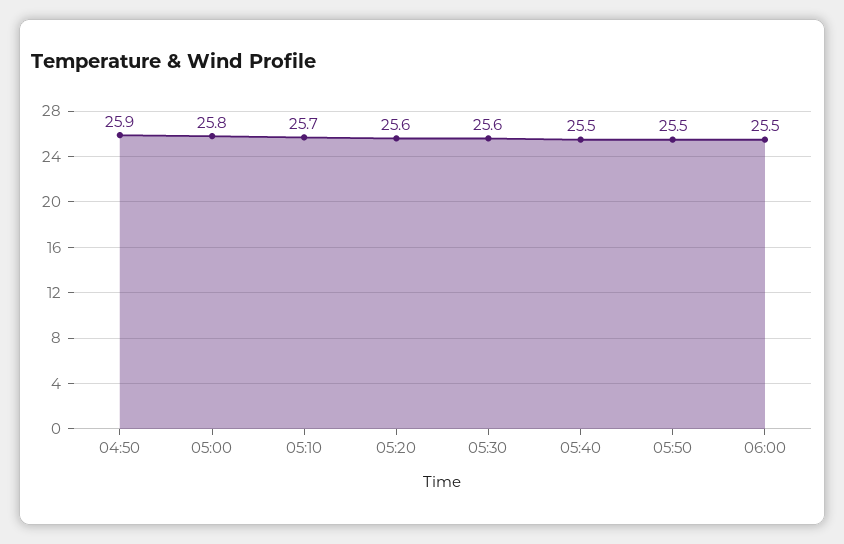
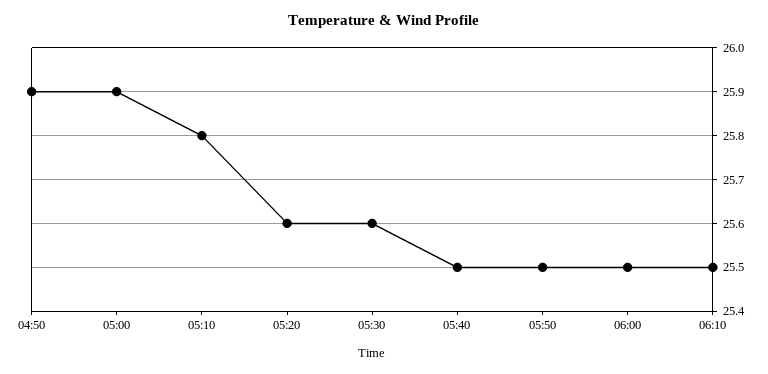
05:00: 25.8 -> 25.9
05:10: 25.7 -> 25.8
06:10: none -> 25.5

